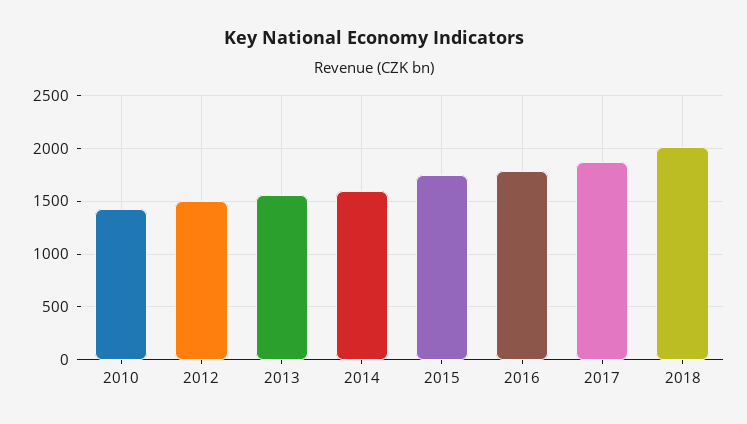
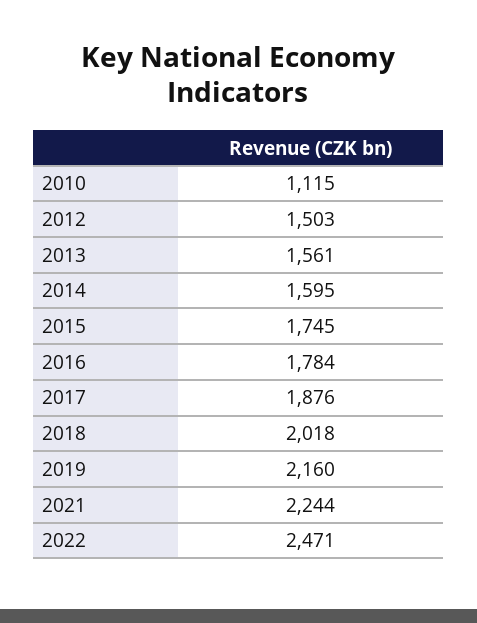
2010: 1400 -> 1115
2019: none -> 2160
2021: none -> 2244
2022: none -> 2471

